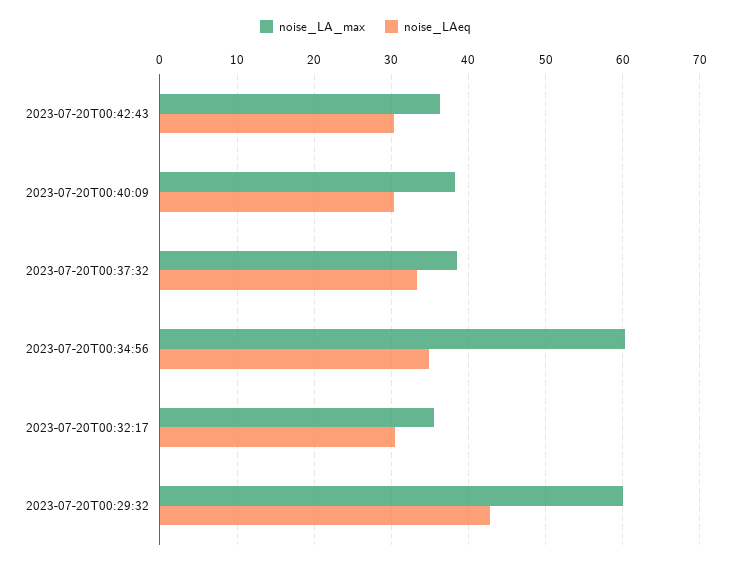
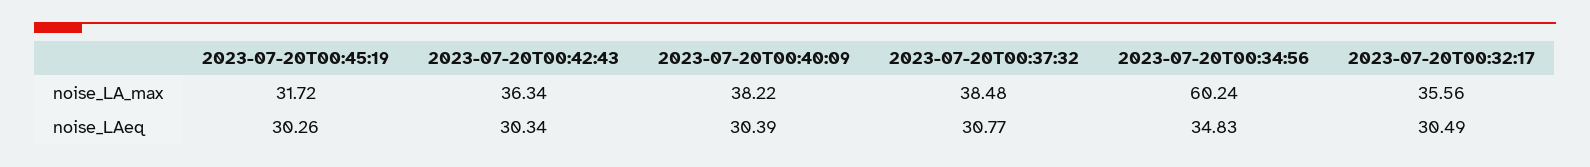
noise_LAeq, 2023-07-20T00:37:32: 33 -> 30.77
noise_LA_max, 2023-07-20T00:29:32: 60 -> none
noise_LAeq, 2023-07-20T00:29:32: 43 -> none
noise_LA_max, 2023-07-20T00:45:19: none -> 31.72
noise_LAeq, 2023-07-20T00:45:19: none -> 30.26

